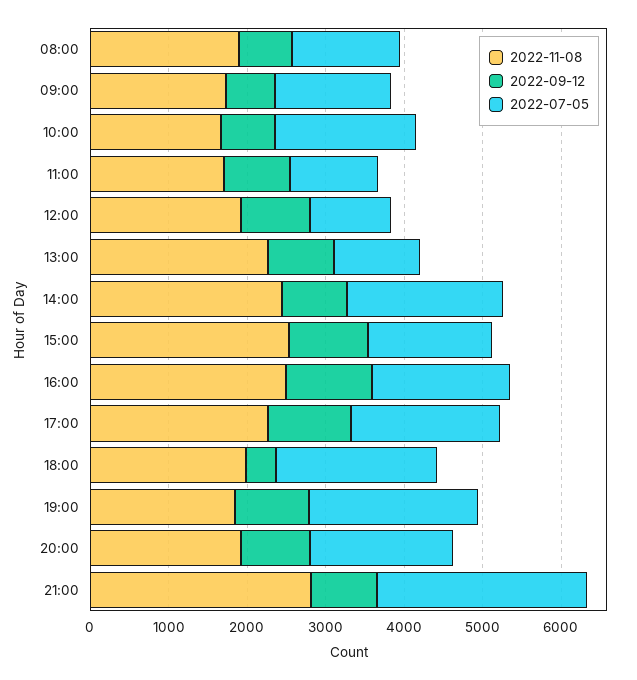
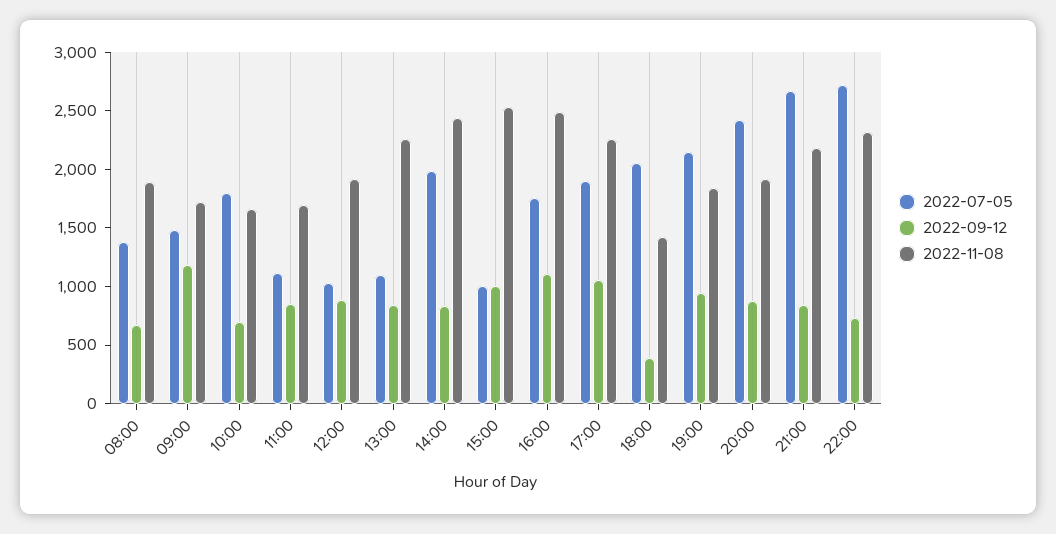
2022-09-12, 09:00: 600 -> 1200
2022-07-05, 15:00: 1600 -> 1000
2022-11-08, 18:00: 2000 -> 1400
2022-07-05, 20:00: 1800 -> 2400
2022-11-08, 21:00: 2800 -> 2200
2022-07-05, 22:00: none -> 2700
2022-09-12, 22:00: none -> 700
2022-11-08, 22:00: none -> 2300

